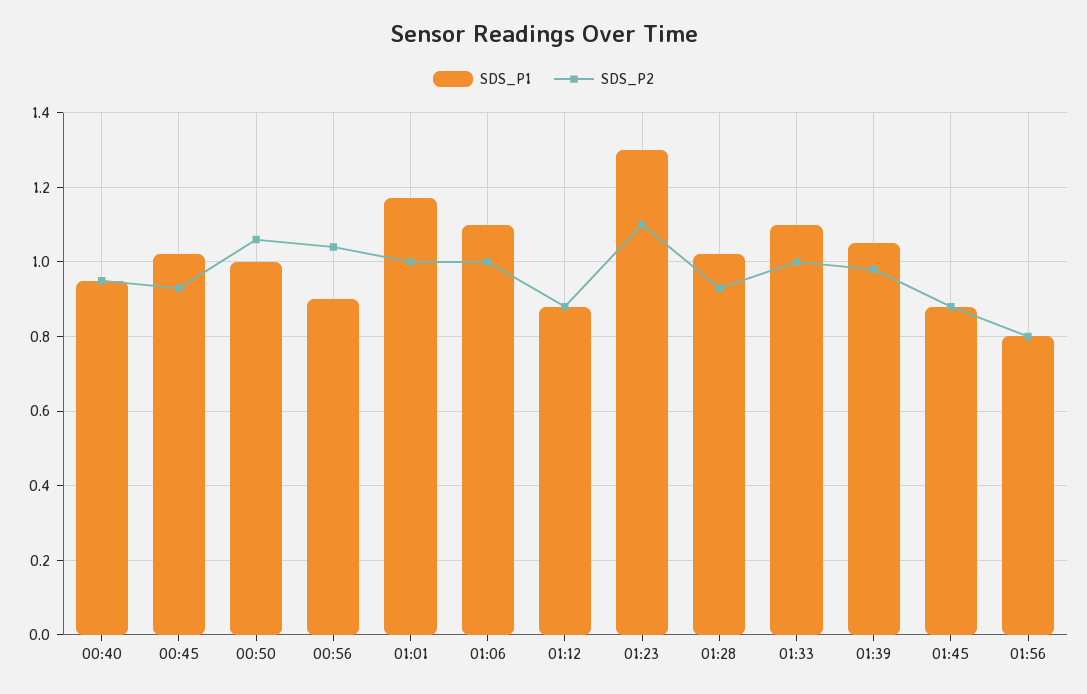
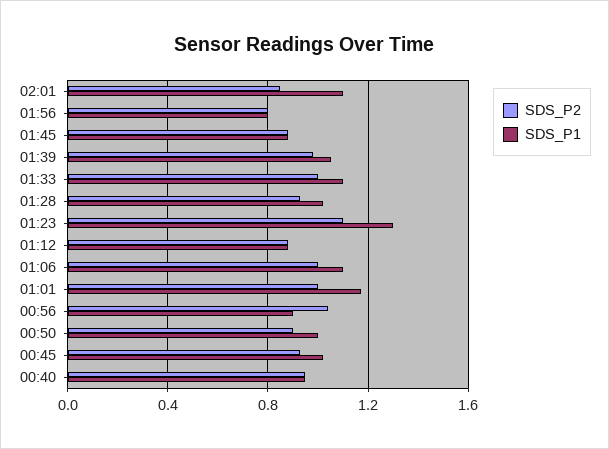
SDS_P2, 00:50: 1.05 -> 0.9
SDS_P2, 02:01: none -> 0.85
SDS_P1, 02:01: none -> 1.1

